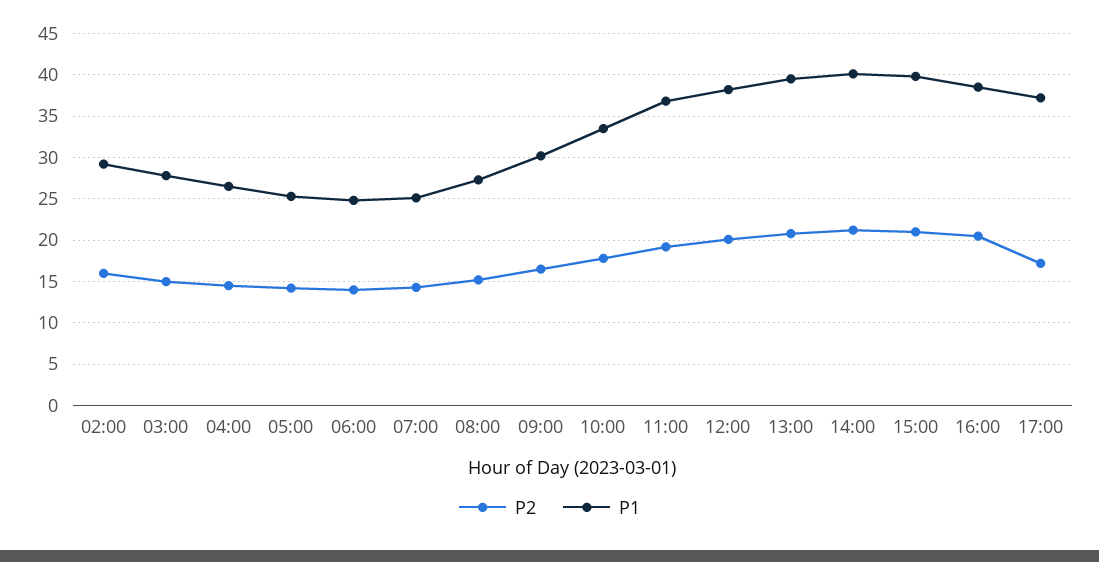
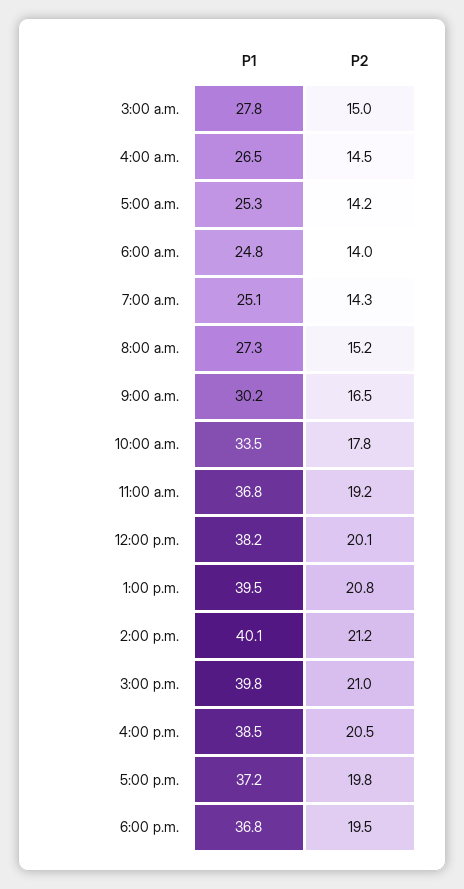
P2, 02:00: 16 -> none
P1, 02:00: 29 -> none
P2, 17:00: 17 -> 19.8
P1, 6:00 p.m.: none -> 36.8
P2, 6:00 p.m.: none -> 19.5

